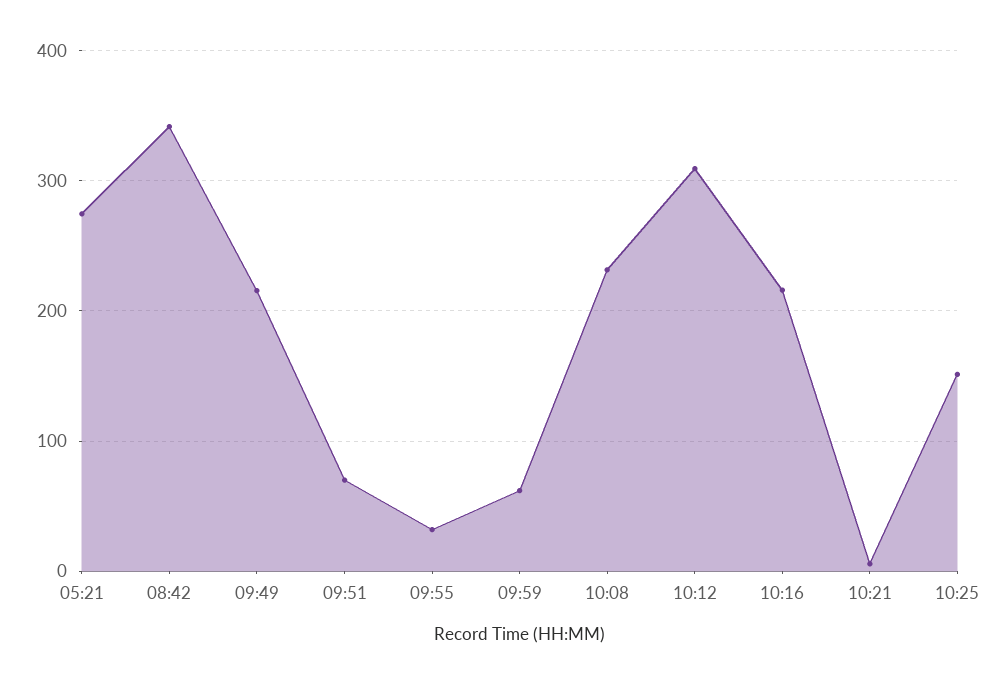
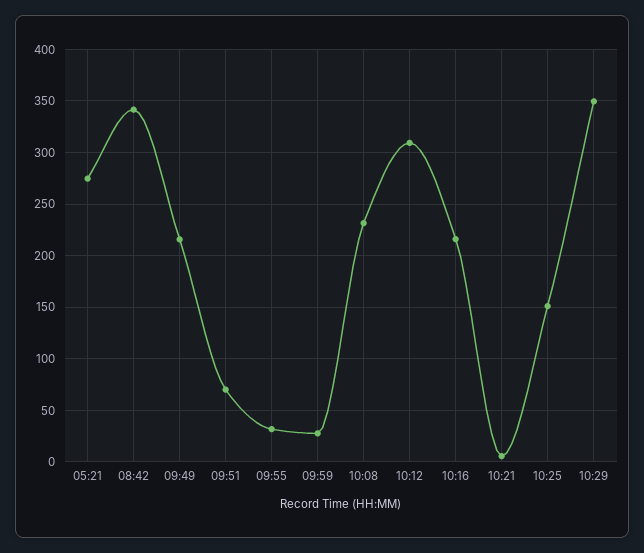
09:59: 60 -> 30
10:29: none -> 350

